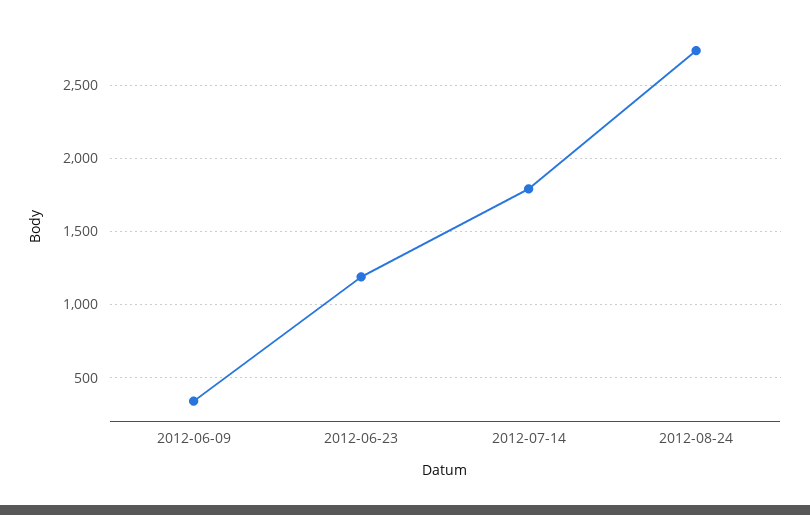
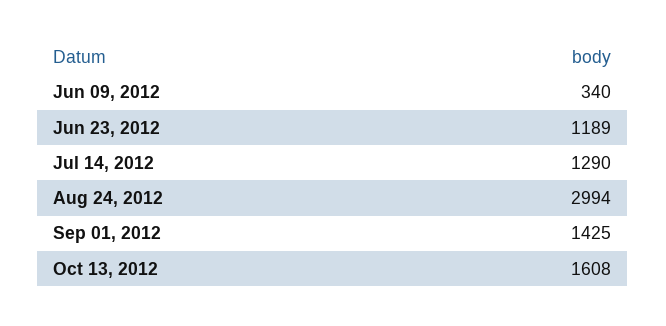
2012-07-14: 1800 -> 1290
2012-08-24: 2750 -> 2994
Sep 01, 2012: none -> 1425
Oct 13, 2012: none -> 1608

